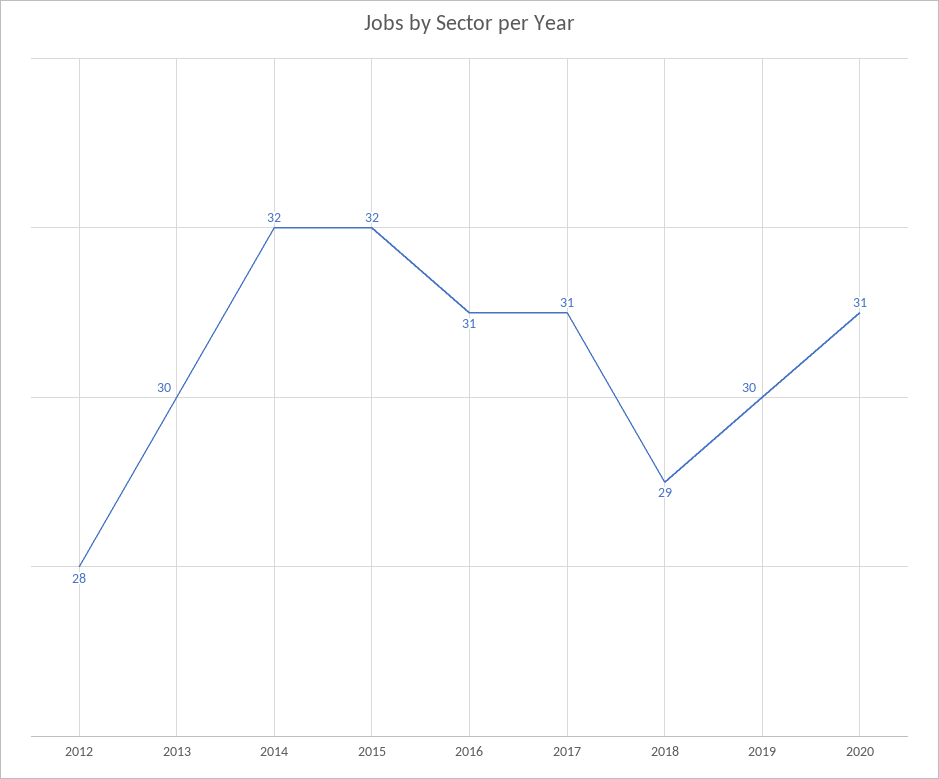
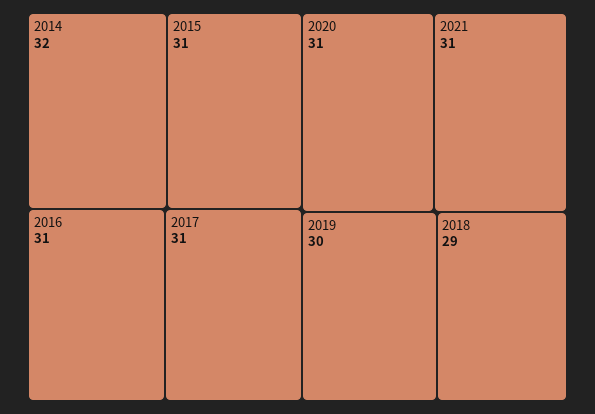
2012: 28 -> none
2013: 30 -> none
2015: 32 -> 31
2021: none -> 31

